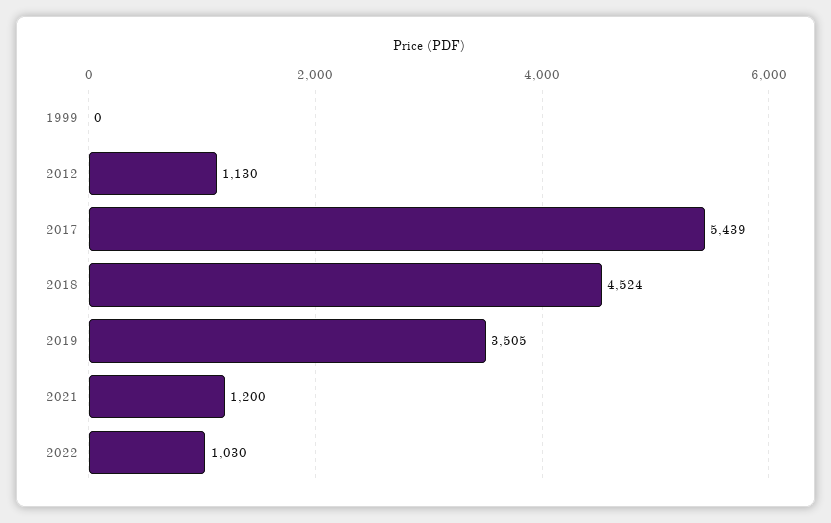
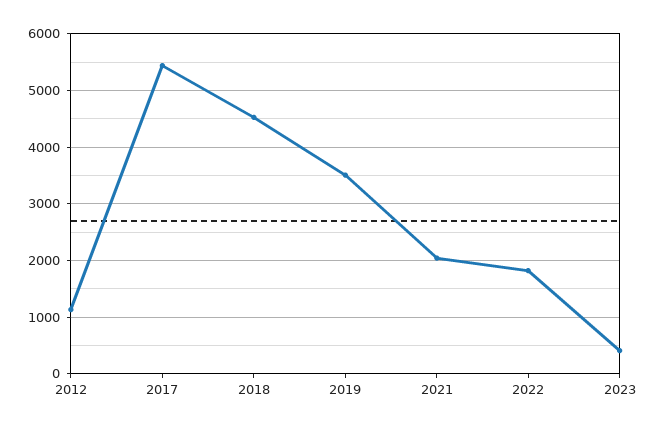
1999: 0 -> none
2021: 1200 -> 2000
2022: 1030 -> 1800
2023: none -> 400

